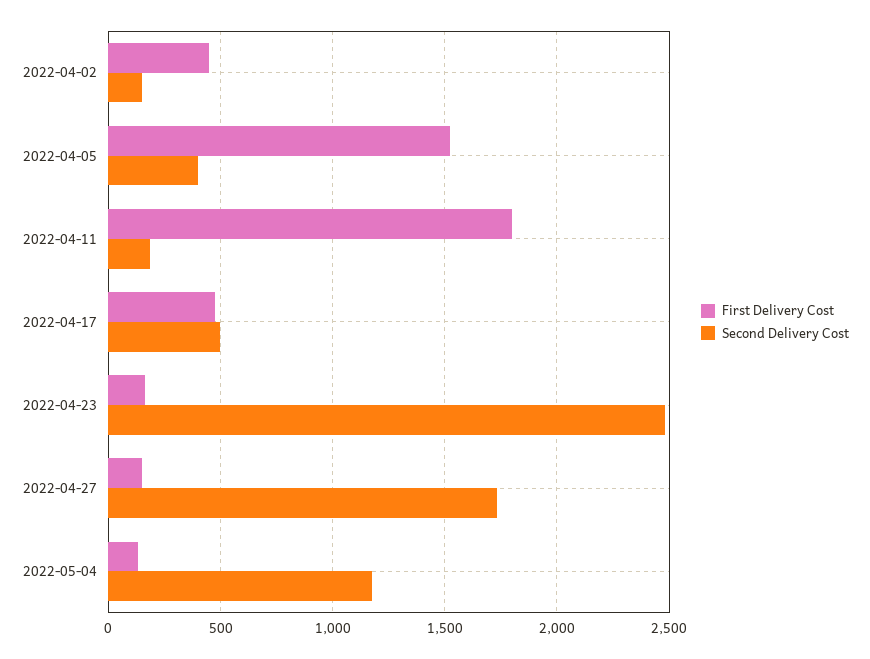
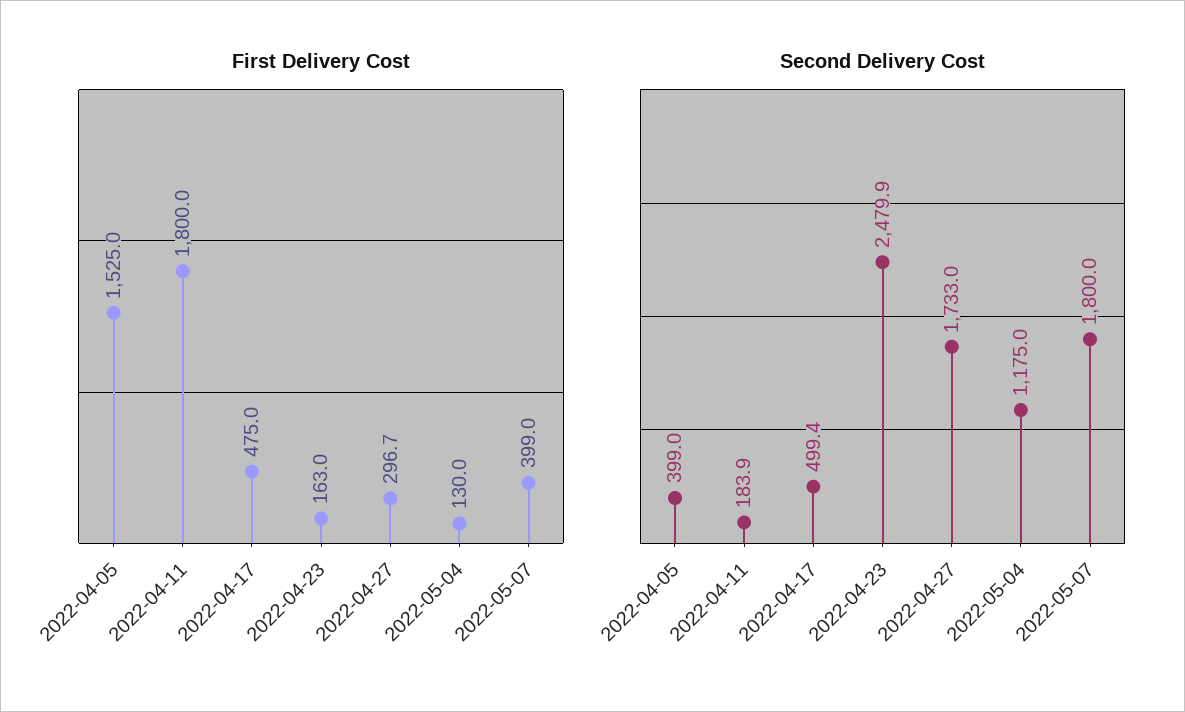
First Delivery Cost, 2022-04-02: 450 -> none
Second Delivery Cost, 2022-04-02: 150 -> none
First Delivery Cost, 2022-04-27: 150 -> 296.7
First Delivery Cost, 2022-05-07: none -> 399
Second Delivery Cost, 2022-05-07: none -> 1800

